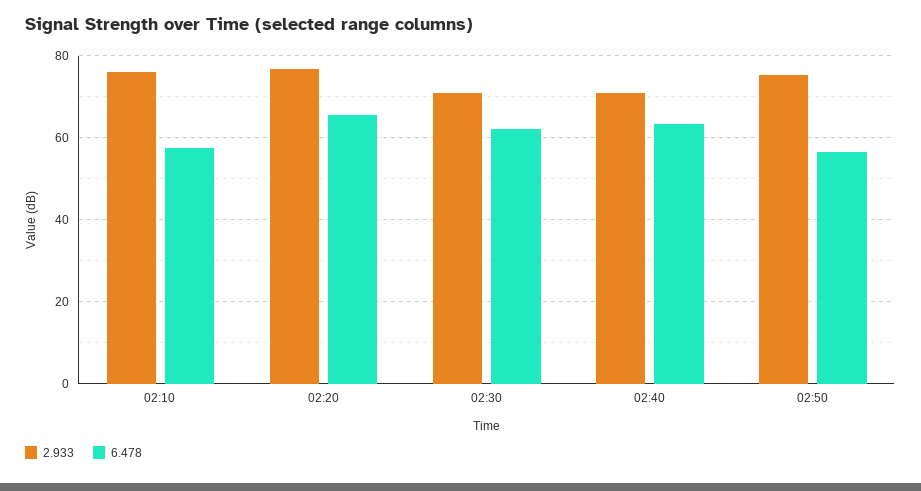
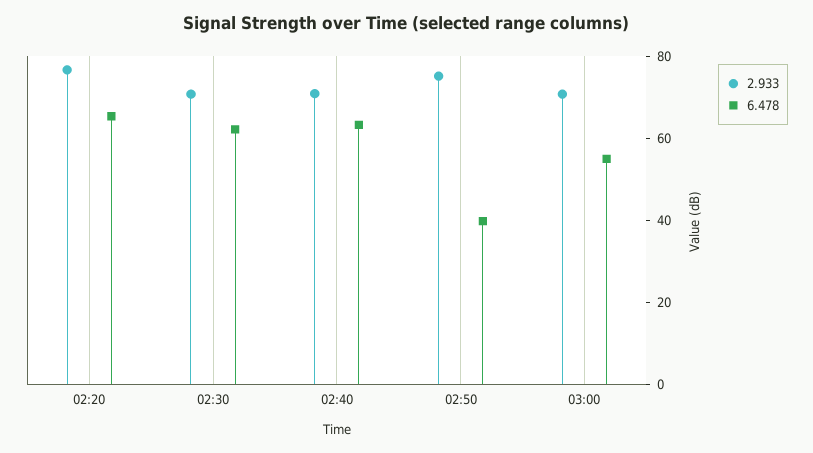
2.933, 02:10: 76 -> none
6.478, 02:10: 58 -> none
6.478, 02:50: 56 -> 40
2.933, 03:00: none -> 70
6.478, 03:00: none -> 55

